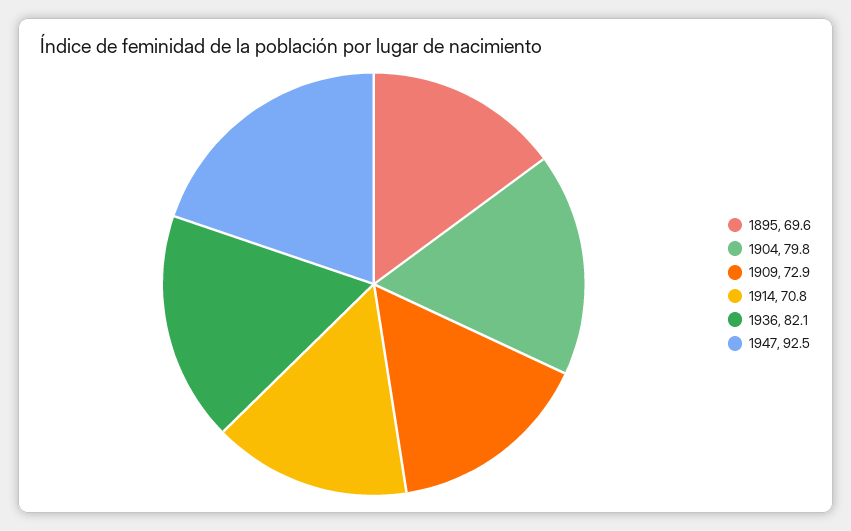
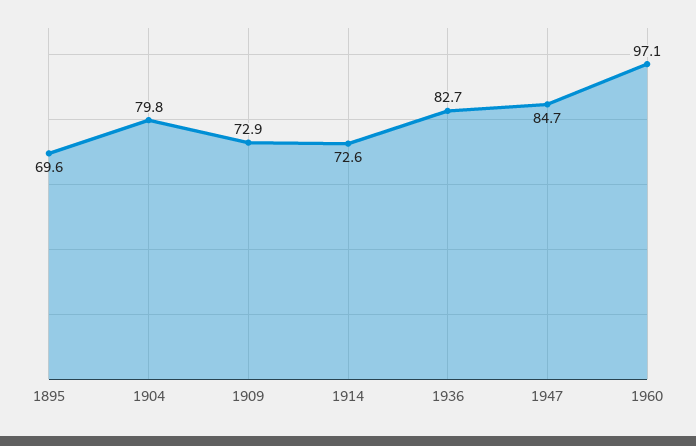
1914: 70.8 -> 72.6
1936: 82.1 -> 82.7
1947: 92.5 -> 84.7
1960: none -> 97.1

